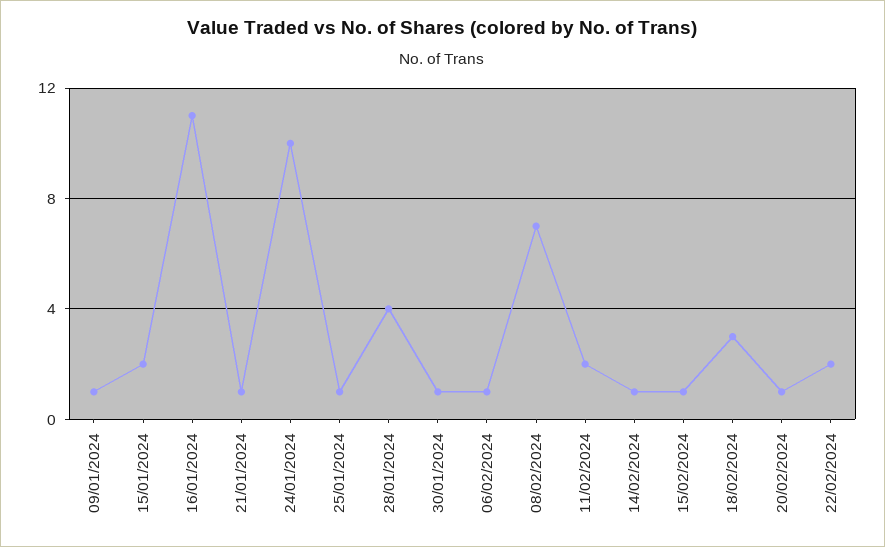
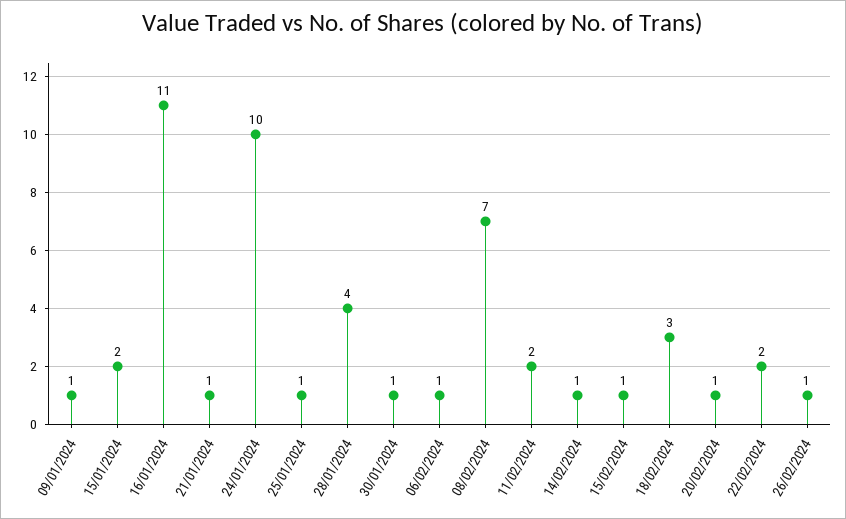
26/02/2024: none -> 1

